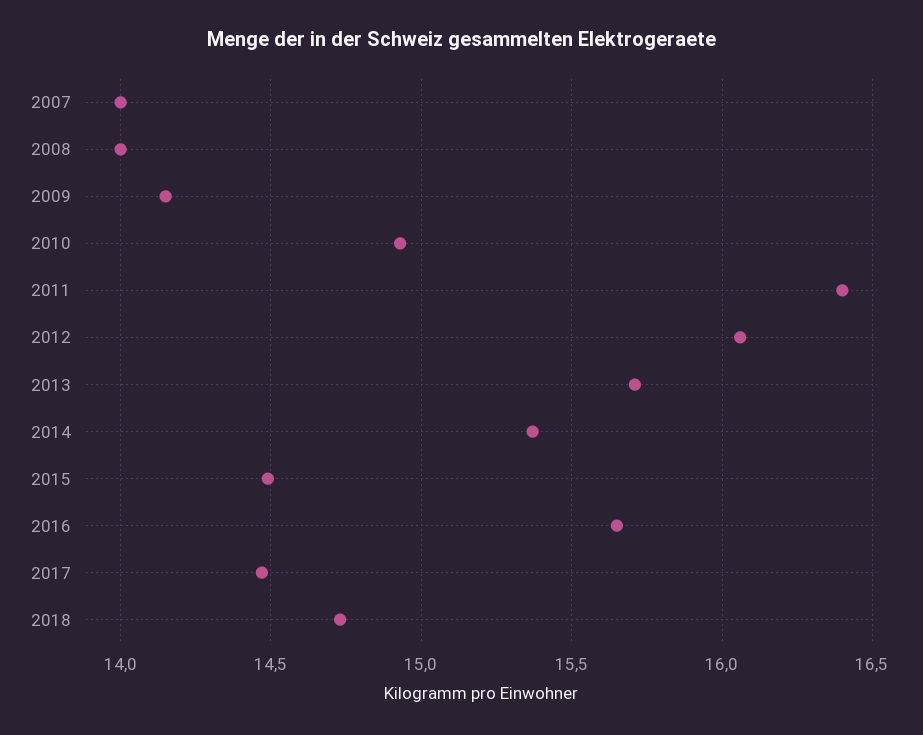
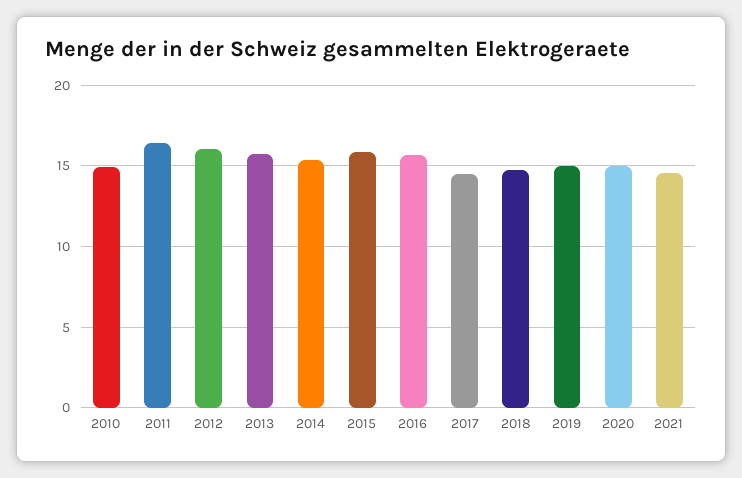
2007: 14 -> none
2008: 14 -> none
2009: 14.15 -> none
2015: 14.5 -> 16
2019: none -> 15
2020: none -> 15
2021: none -> 14.5

